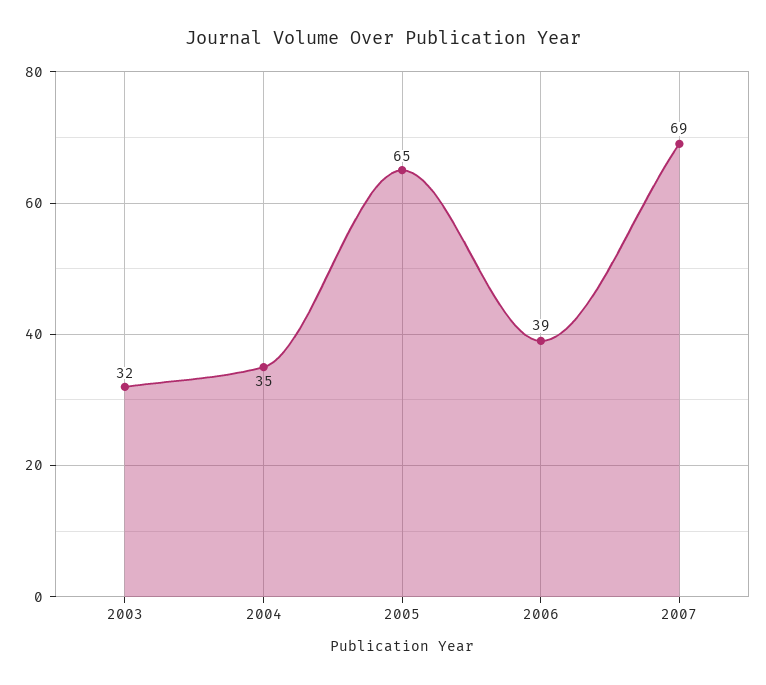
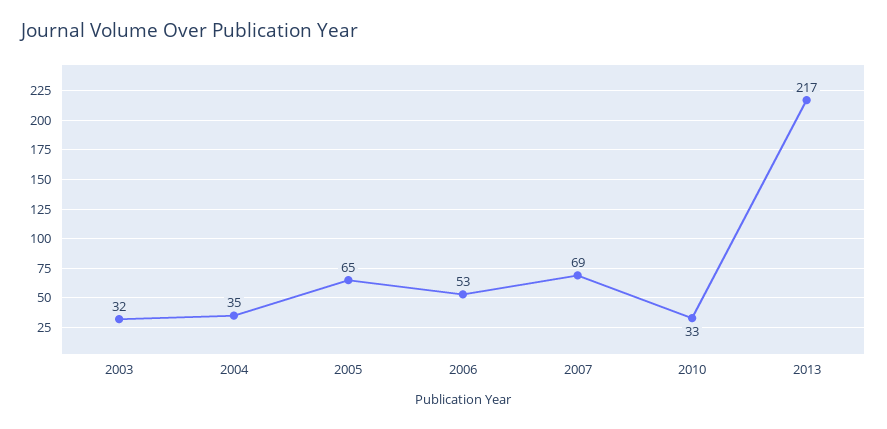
2006: 39 -> 53
2010: none -> 33
2013: none -> 217

